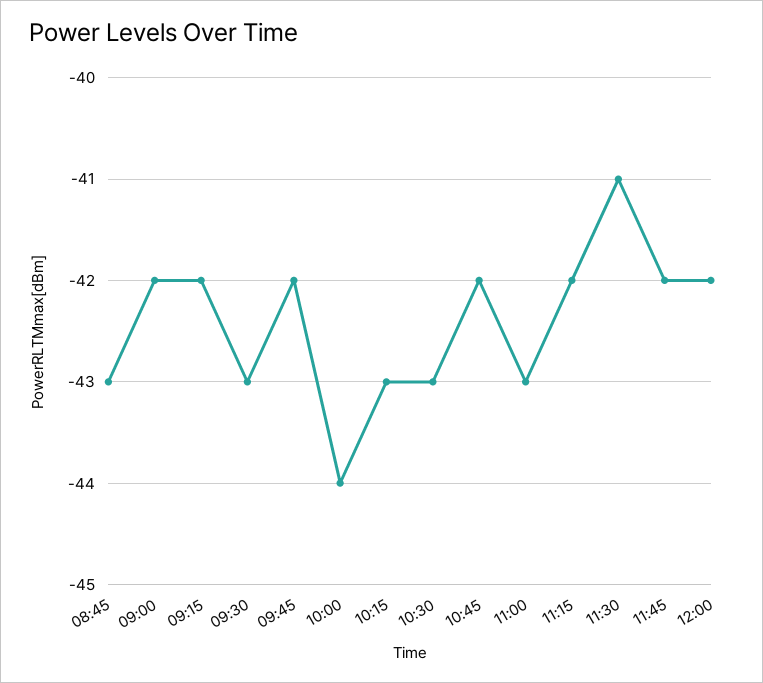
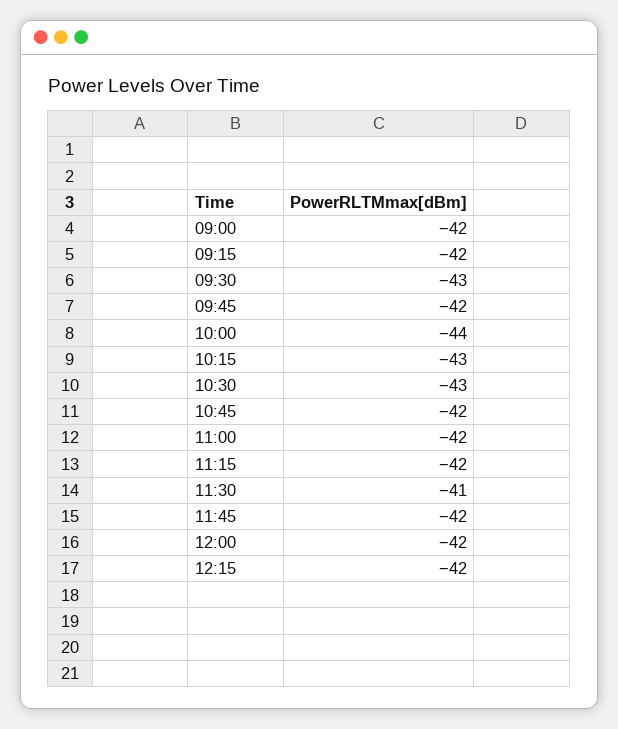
08:45: -43 -> none
11:00: -43 -> -42
12:15: none -> -42

